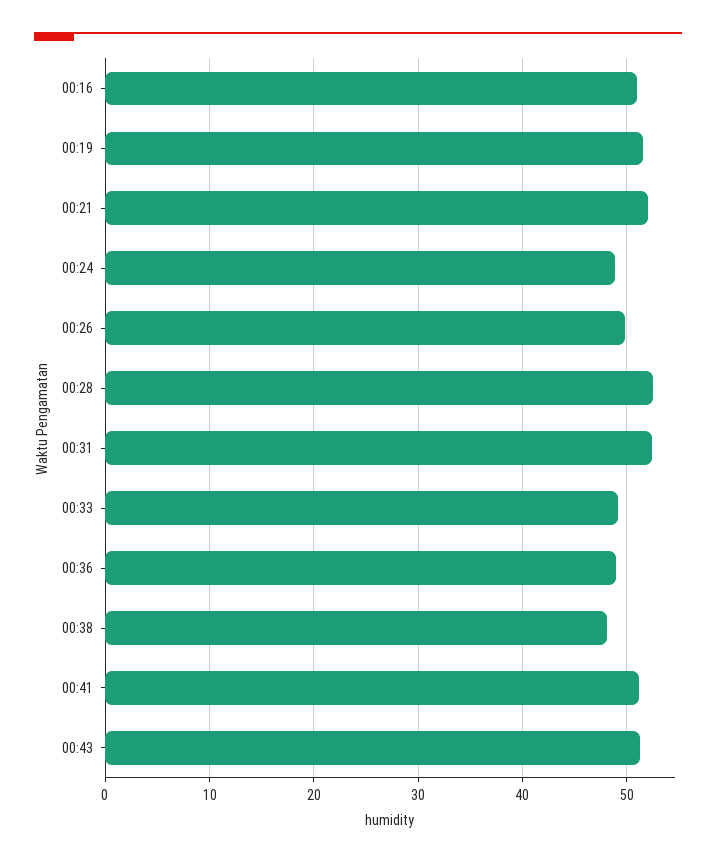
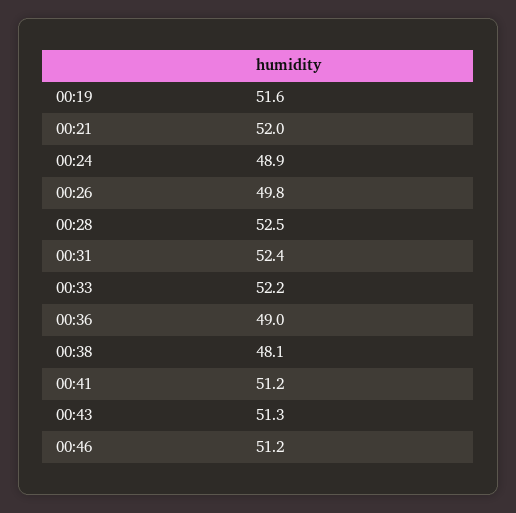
00:16: 51 -> none
00:33: 49 -> 52.2
00:46: none -> 51.2

